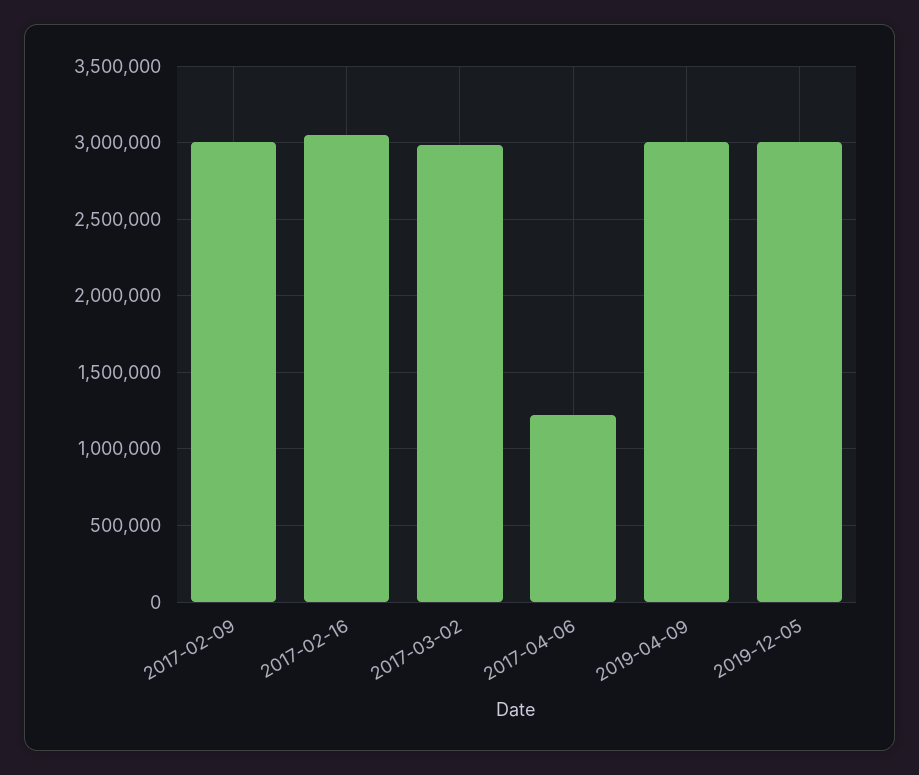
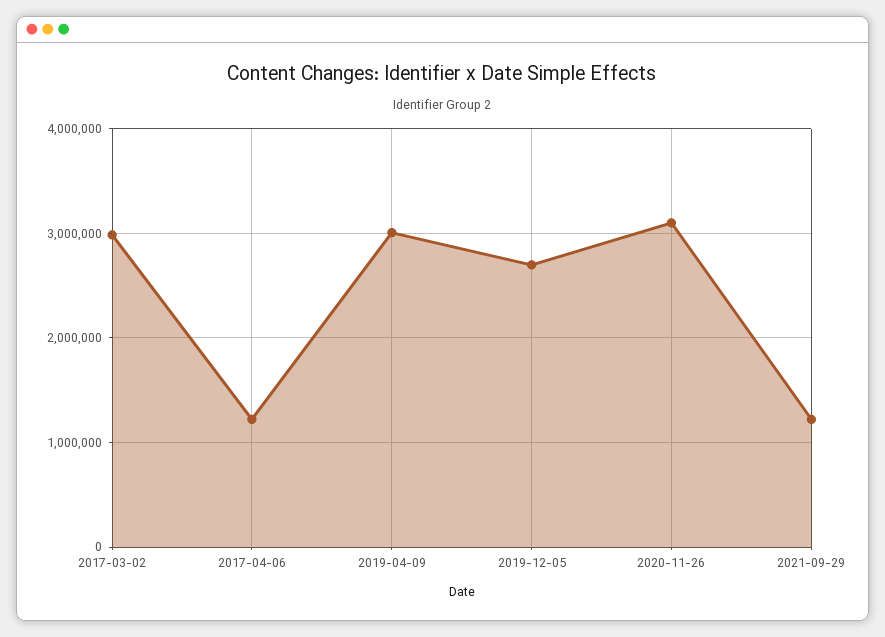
2017-02-09: 3000000 -> none
2017-02-16: 3050000 -> none
2019-12-05: 3000000 -> 2700000
2020-11-26: none -> 3100000
2021-09-29: none -> 1200000

